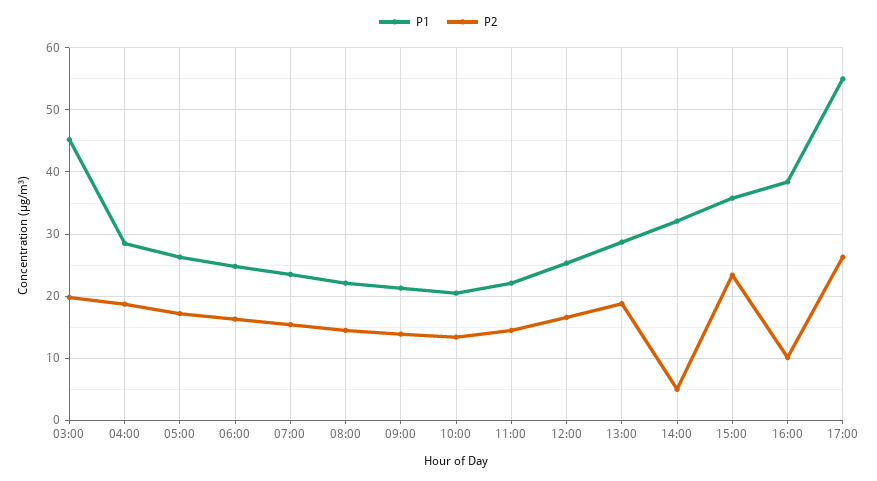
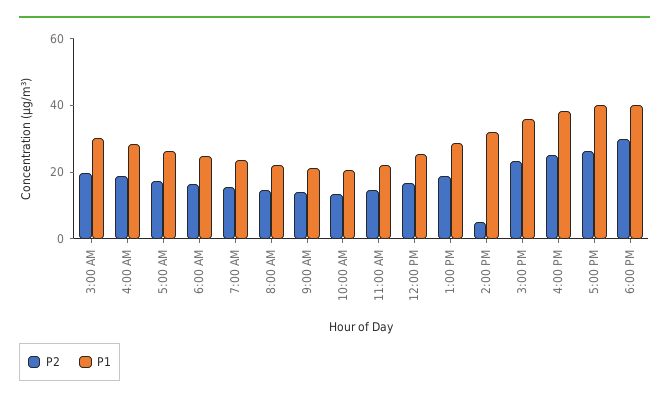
P1, 03:00: 45 -> 30
P2, 16:00: 10 -> 25
P1, 17:00: 55 -> 40
P2, 6:00 PM: none -> 30
P1, 6:00 PM: none -> 40

